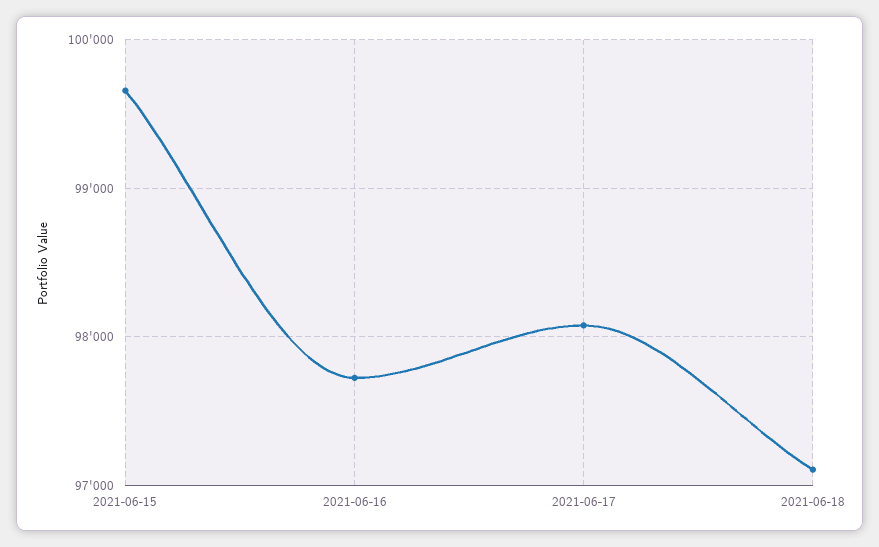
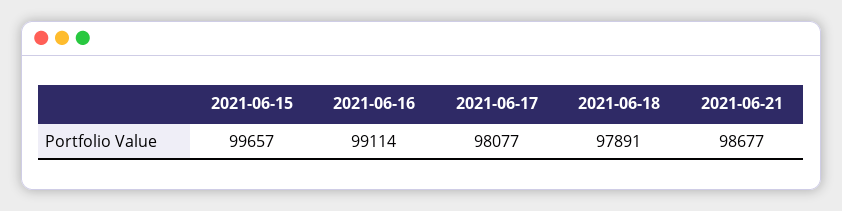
2021-06-16: 97700 -> 99114
2021-06-18: 97100 -> 97891
2021-06-21: none -> 98677

